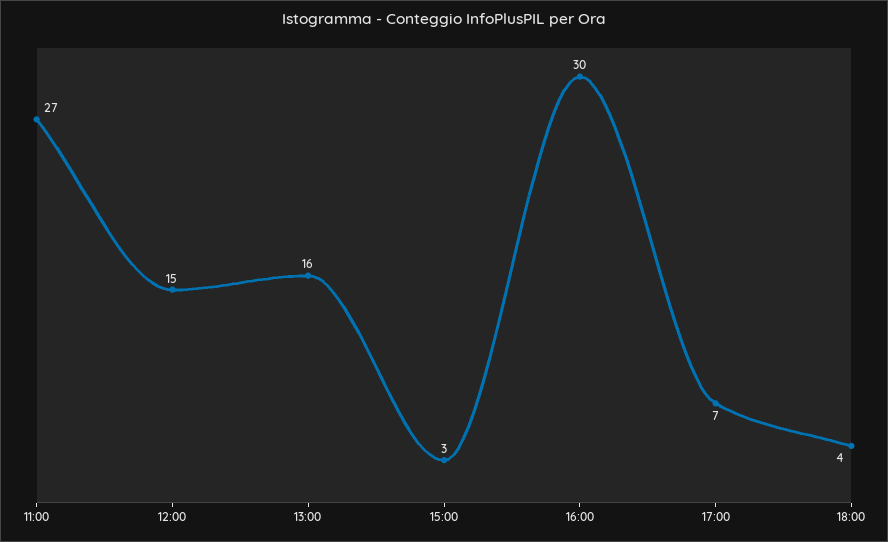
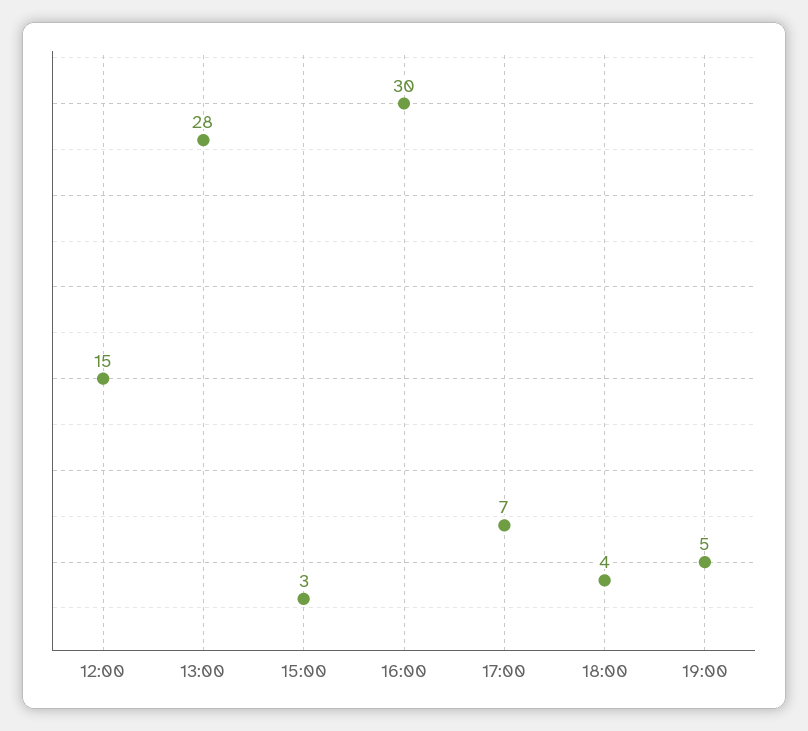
11:00: 27 -> none
13:00: 16 -> 28
19:00: none -> 5

